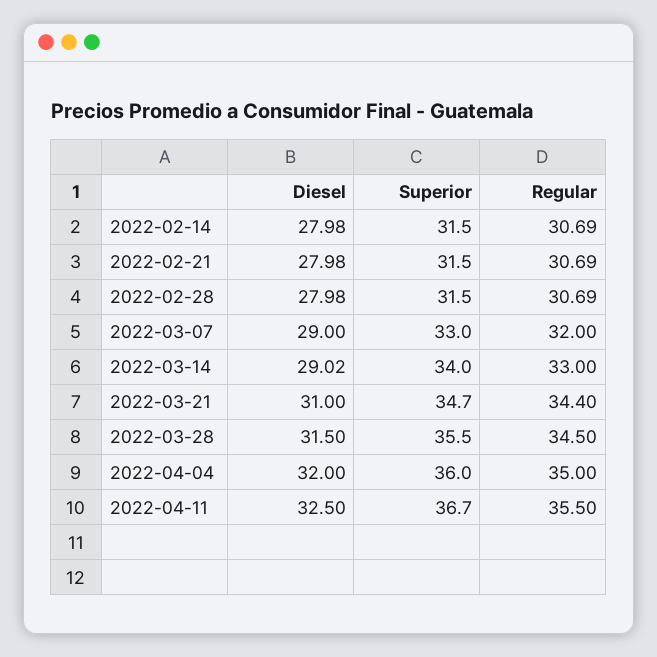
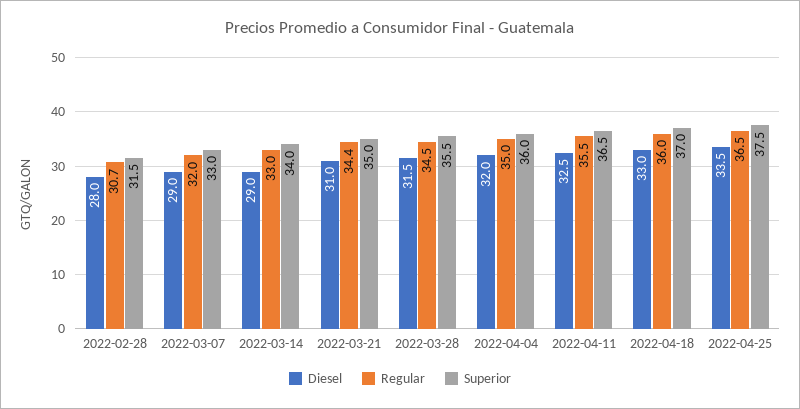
Diesel, 2022-02-14: 27.98 -> none
Superior, 2022-02-14: 31.5 -> none
Regular, 2022-02-14: 30.69 -> none
Diesel, 2022-02-21: 27.98 -> none
Superior, 2022-02-21: 31.5 -> none
Regular, 2022-02-21: 30.69 -> none
Superior, 2022-03-21: 34.7 -> 35
Superior, 2022-04-11: 36.7 -> 36.5
Diesel, 2022-04-18: none -> 33
Regular, 2022-04-18: none -> 36
Superior, 2022-04-18: none -> 37
Diesel, 2022-04-25: none -> 33.5
Regular, 2022-04-25: none -> 36.5
Superior, 2022-04-25: none -> 37.5

